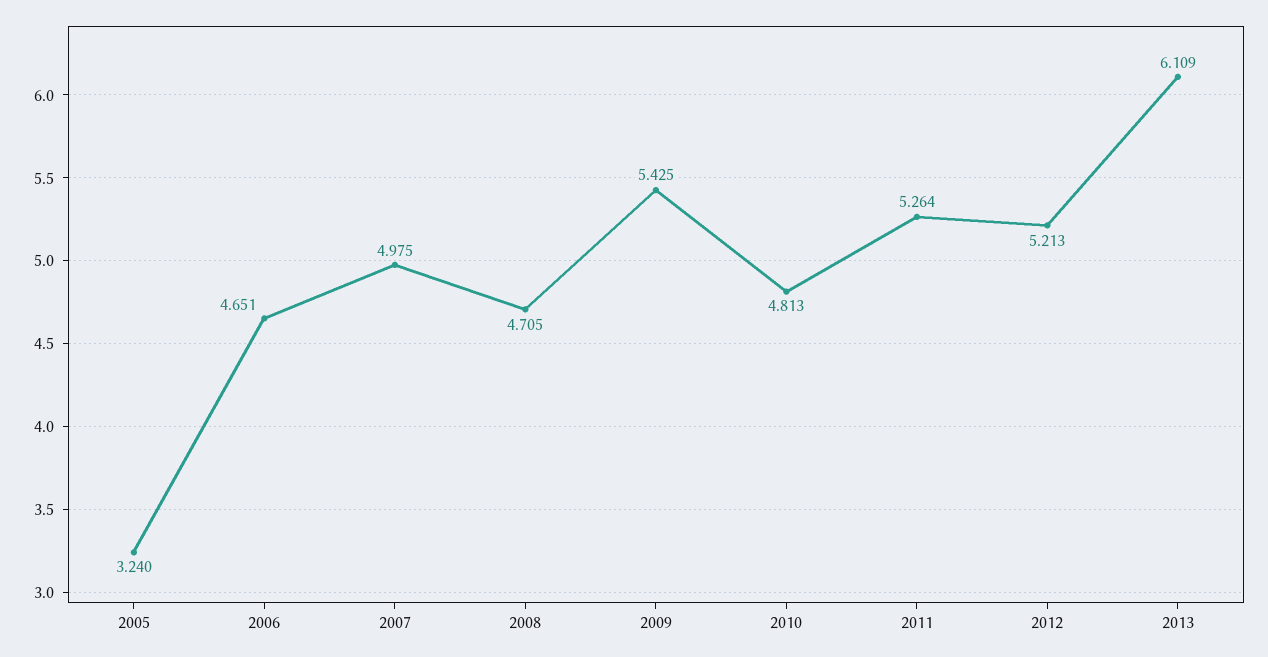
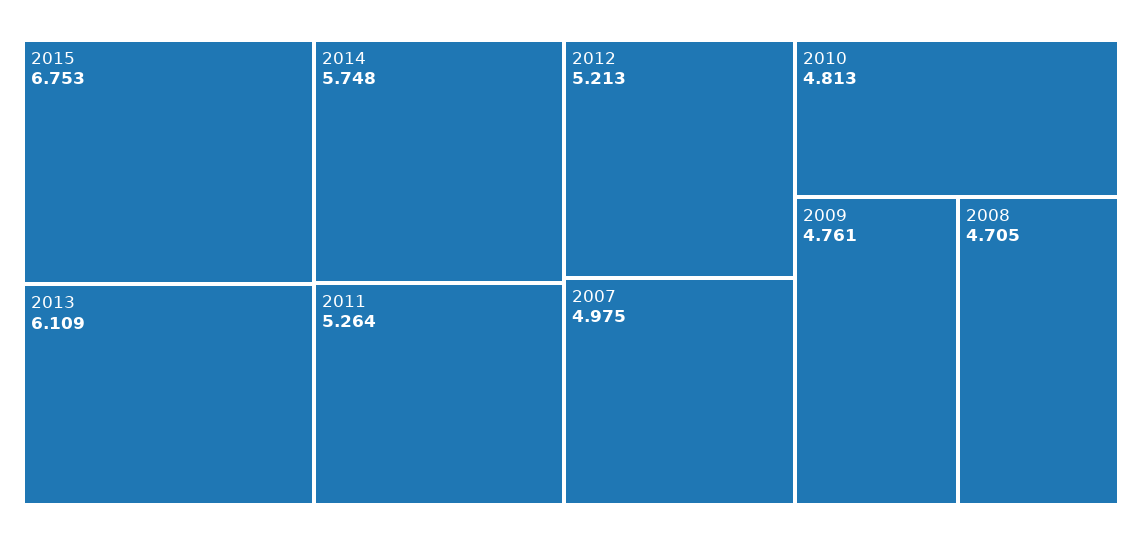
2005: 3.24 -> none
2006: 4.651 -> none
2009: 5.425 -> 4.761
2015: none -> 6.753
2014: none -> 5.748

